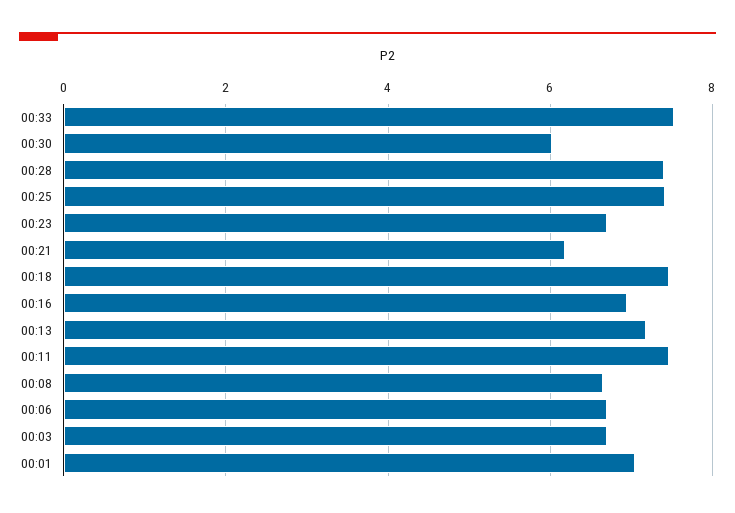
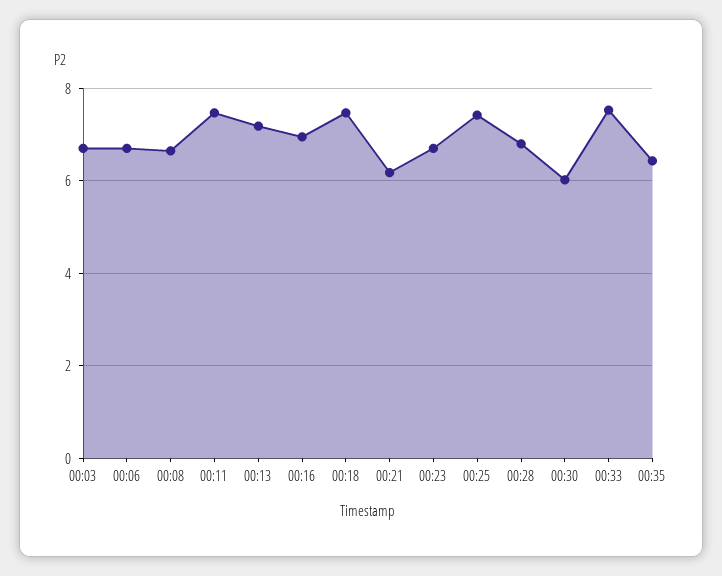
00:28: 7.4 -> 6.8
00:01: 7 -> none
00:35: none -> 6.4

